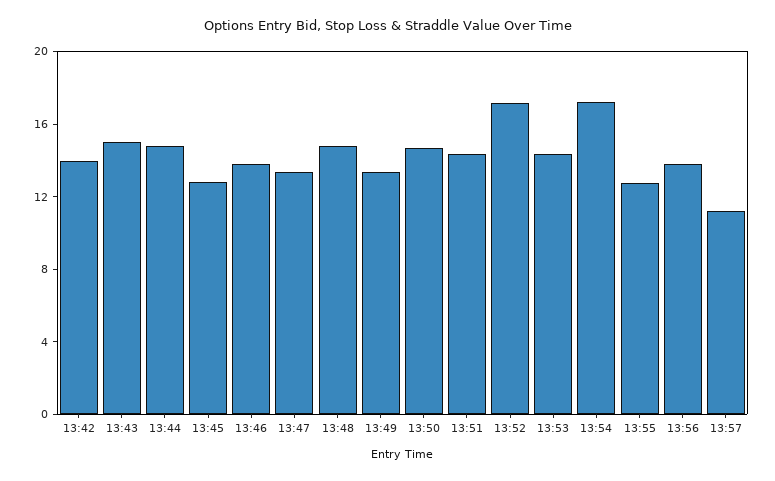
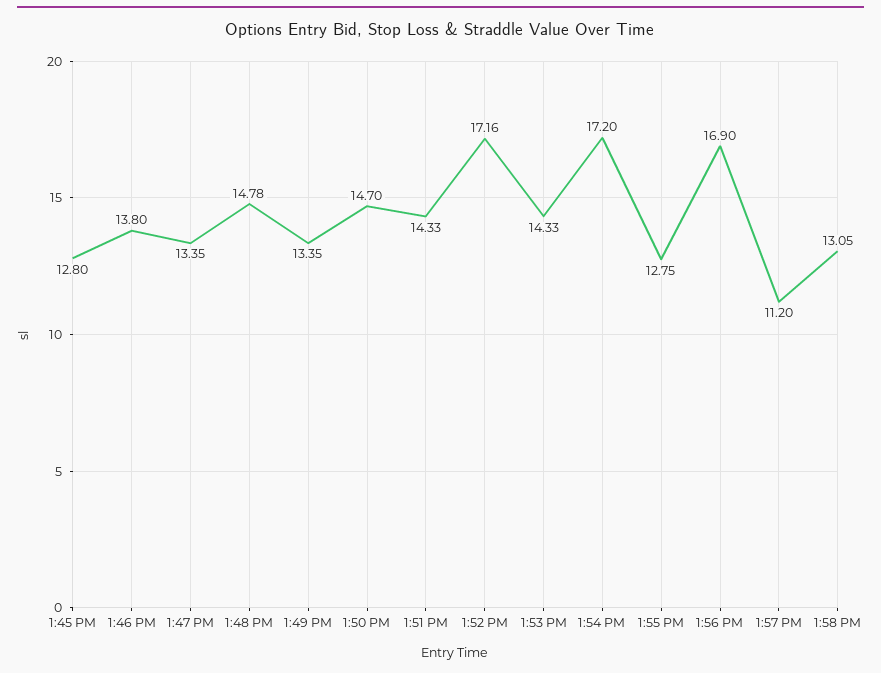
13:42: 14 -> none
13:43: 15 -> none
13:44: 15 -> none
13:56: 14 -> 16.9
1:58 PM: none -> 13.05

